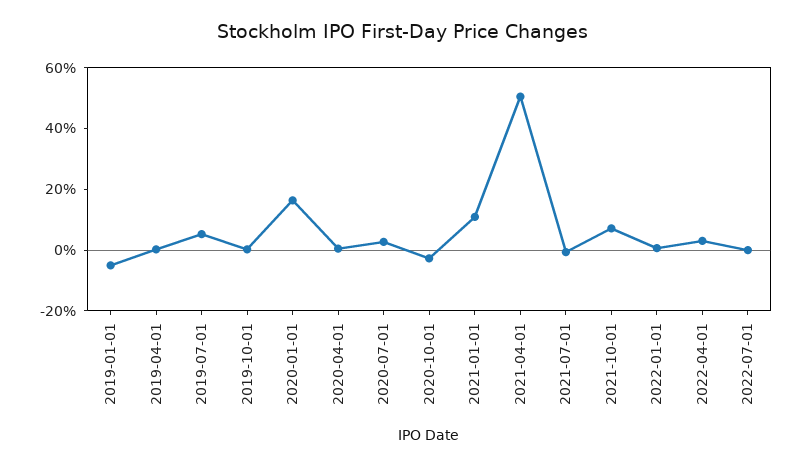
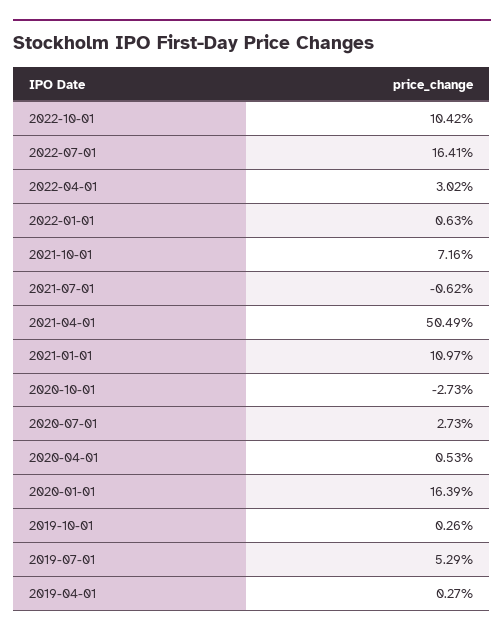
2019-01-01: -5 -> none
2022-07-01: 0 -> 16.41
2022-10-01: none -> 10.42

